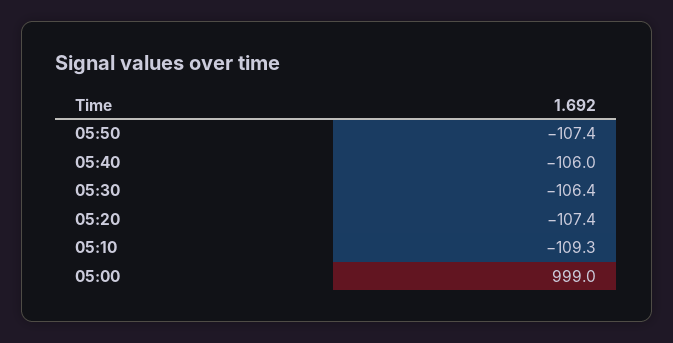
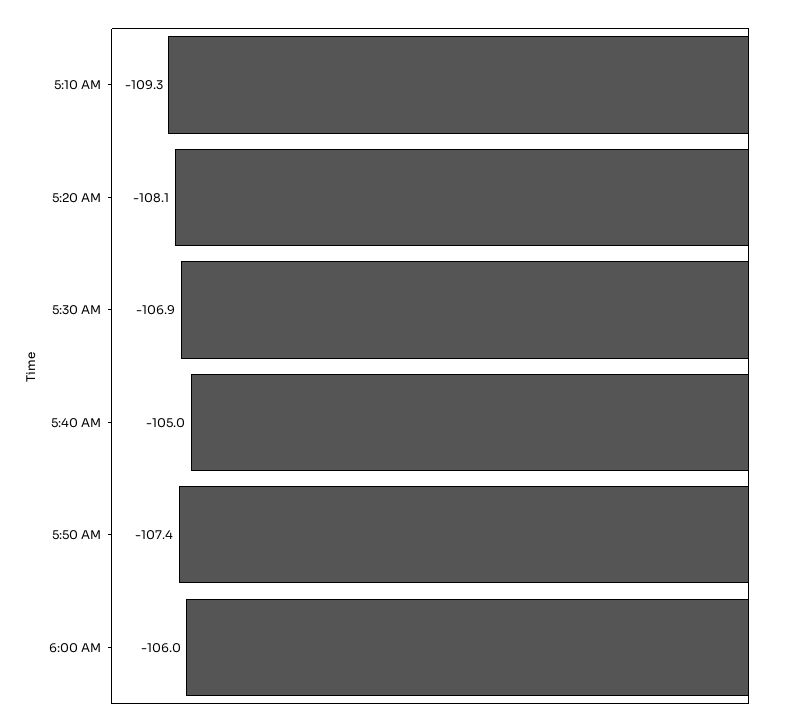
05:40: -106 -> -105
05:30: -106.4 -> -106.9
05:20: -107.4 -> -108.1
05:00: 999 -> none
6:00 AM: none -> -106

